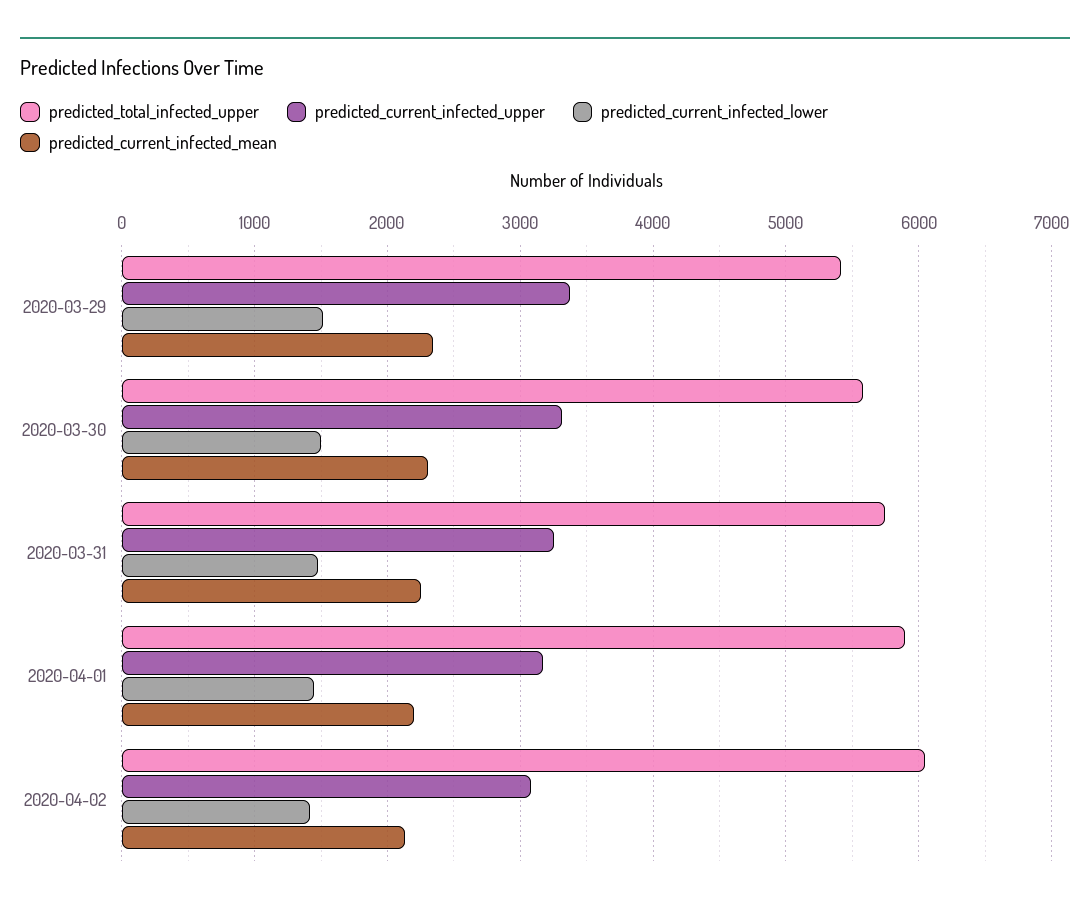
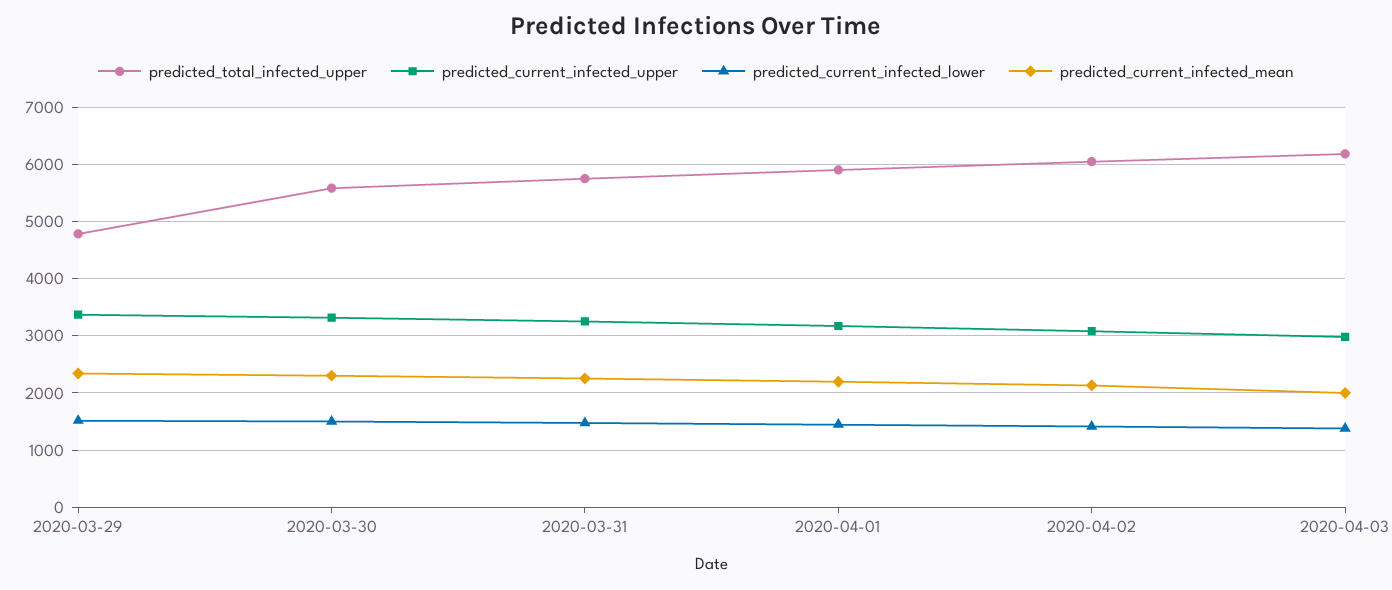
predicted_total_infected_upper, 2020-03-29: 5400 -> 4800
predicted_total_infected_upper, 2020-04-03: none -> 6200
predicted_current_infected_upper, 2020-04-03: none -> 3000
predicted_current_infected_lower, 2020-04-03: none -> 1400
predicted_current_infected_mean, 2020-04-03: none -> 2000

